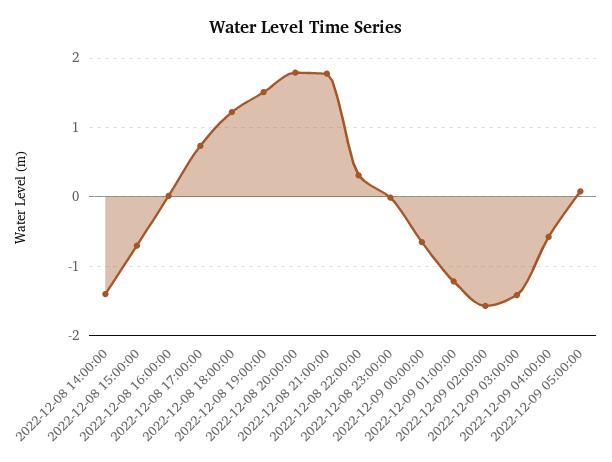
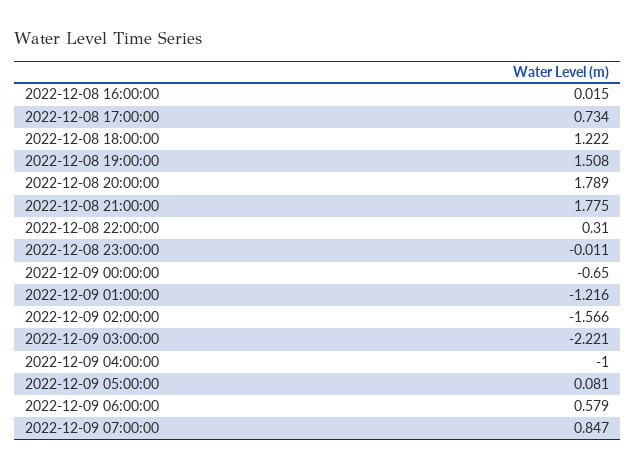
2022-12-08 14:00:00: -1.4 -> none
2022-12-08 15:00:00: -0.7 -> none
2022-12-09 03:00:00: -1.4 -> -2.221
2022-12-09 04:00:00: -0.6 -> -1
2022-12-09 06:00:00: none -> 0.579
2022-12-09 07:00:00: none -> 0.847

